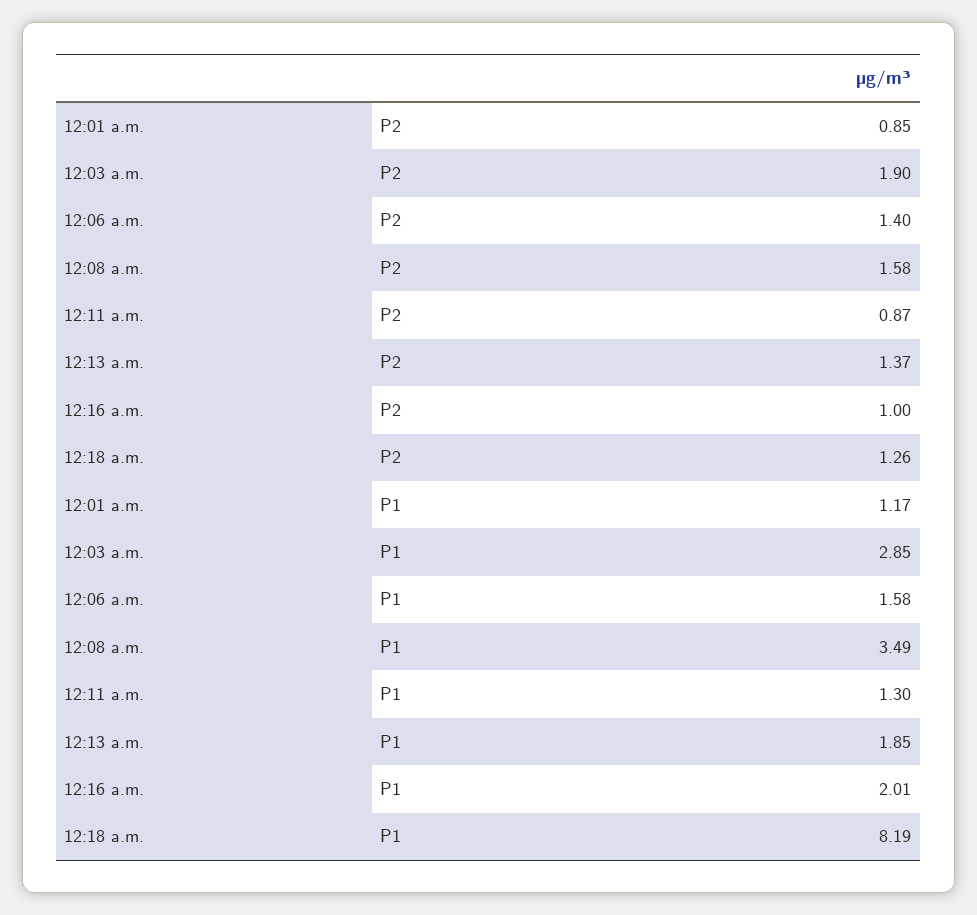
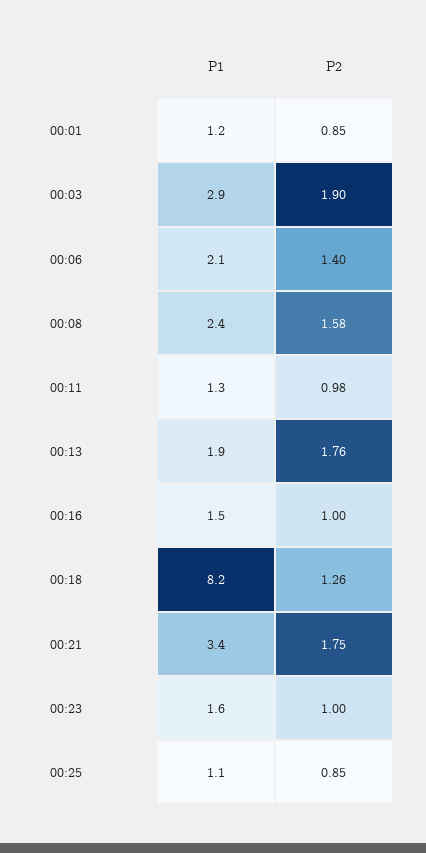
12:11 a.m., P2: 0.87 -> 0.98
12:13 a.m., P2: 1.37 -> 1.76
12:06 a.m., P1: 1.58 -> 2.1
12:08 a.m., P1: 3.49 -> 2.4
12:16 a.m., P1: 2.01 -> 1.5
00:21, P1: none -> 3.4
00:21, P2: none -> 1.75
00:23, P1: none -> 1.6
00:23, P2: none -> 1
00:25, P1: none -> 1.1
00:25, P2: none -> 0.85

